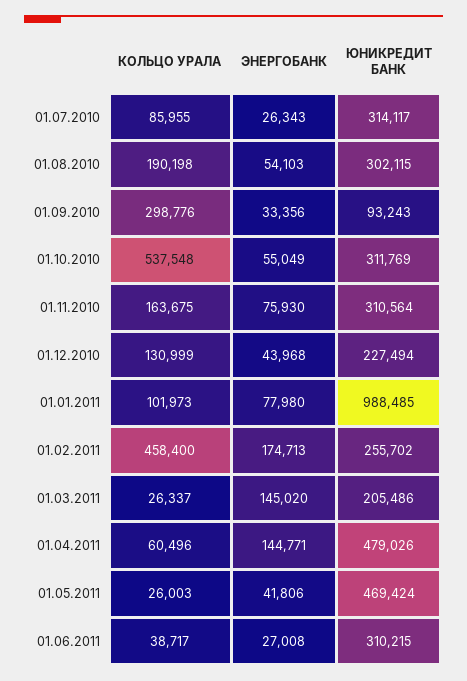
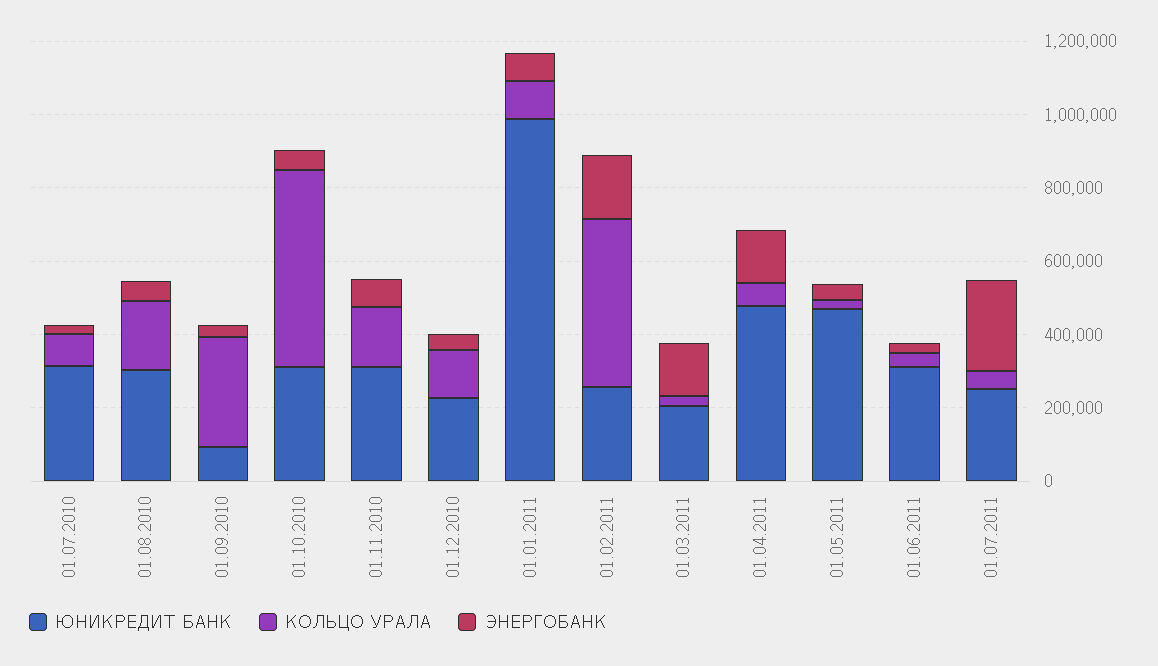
ЮНИКРЕДИТ БАНК, 01.07.2011: none -> 250000
КОЛЬЦО УРАЛА, 01.07.2011: none -> 50000
ЭНЕРГОБАНК, 01.07.2011: none -> 250000

